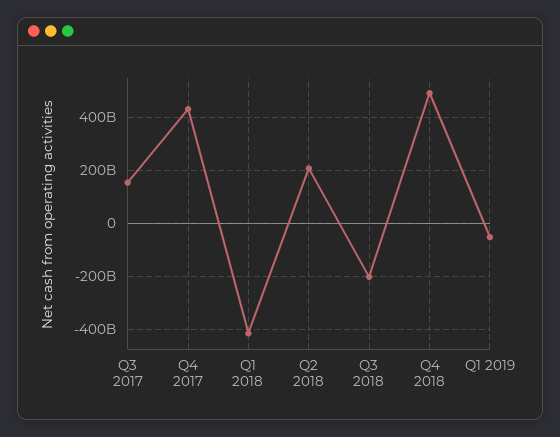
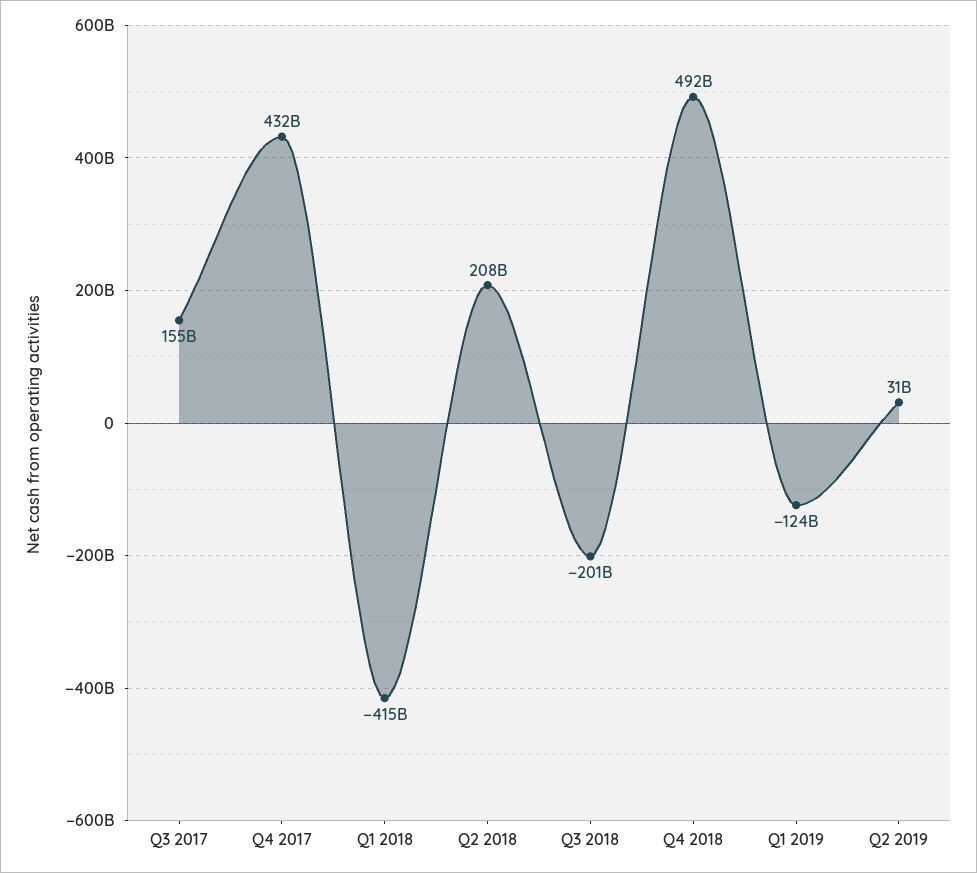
Q1 2019: -50000000000 -> -124000000000
Q2 2019: none -> 31000000000

